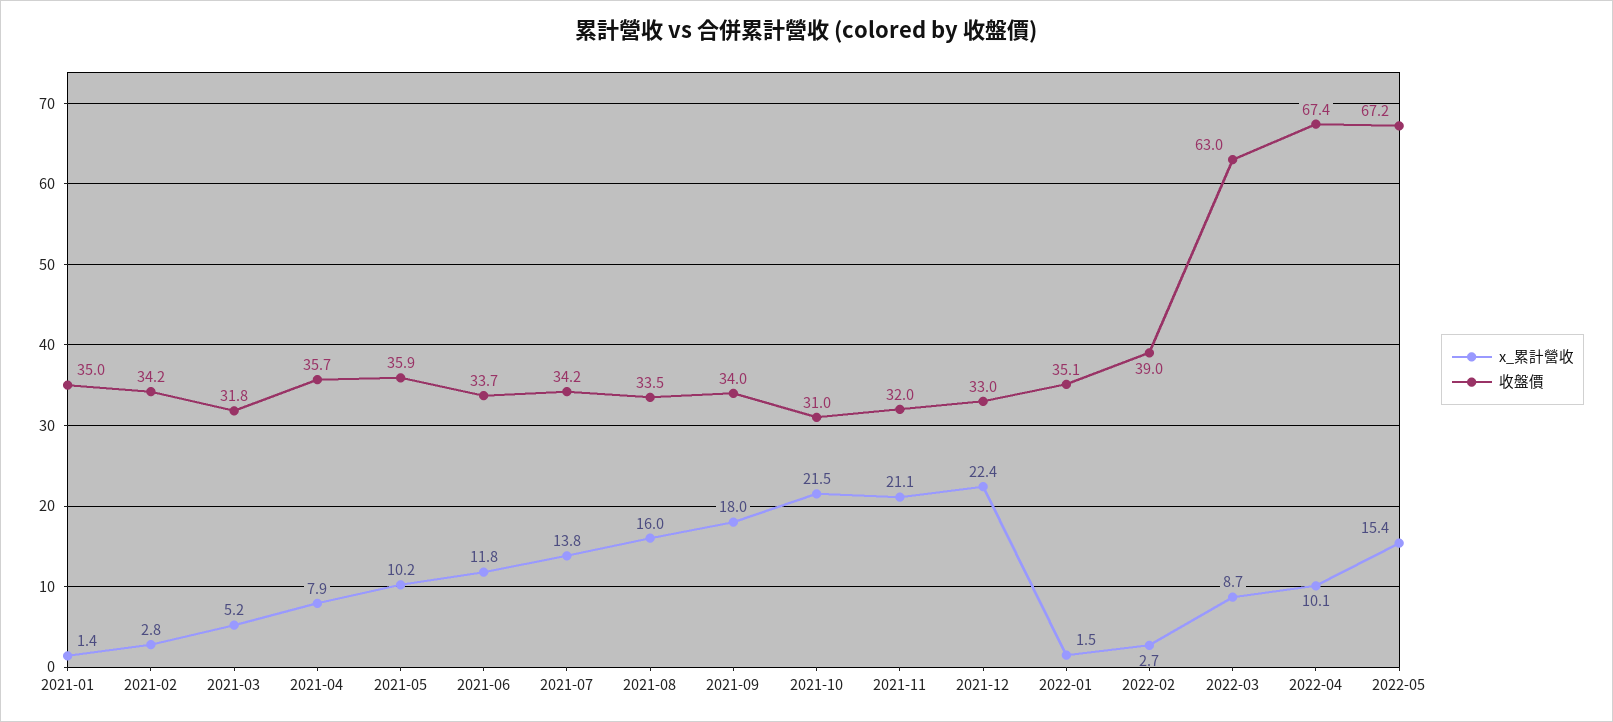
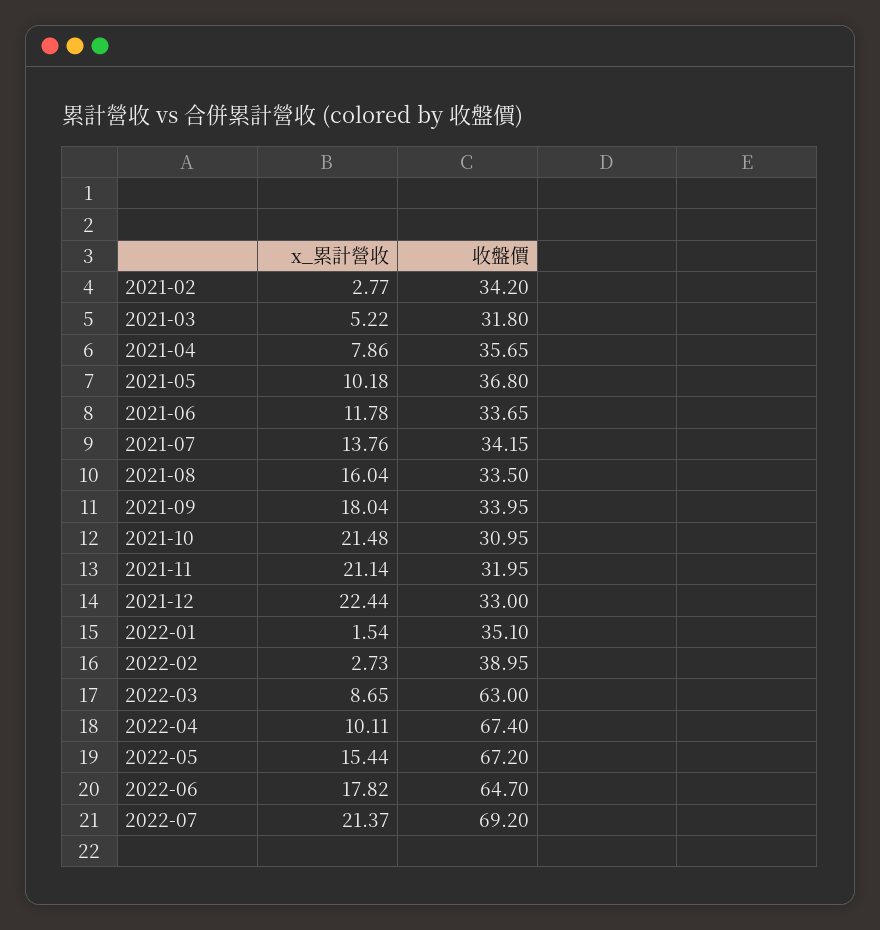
x_累計營收, 2021-01: 1.4 -> none
收盤價, 2021-01: 35 -> none
收盤價, 2021-05: 35.9 -> 36.8
x_累計營收, 2022-06: none -> 17.82
收盤價, 2022-06: none -> 64.7
x_累計營收, 2022-07: none -> 21.37
收盤價, 2022-07: none -> 69.2

